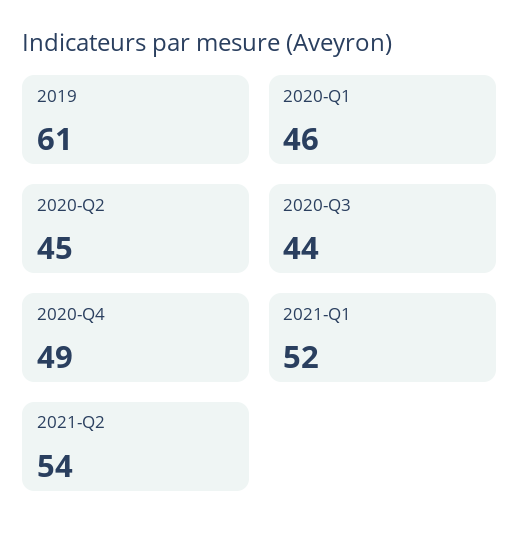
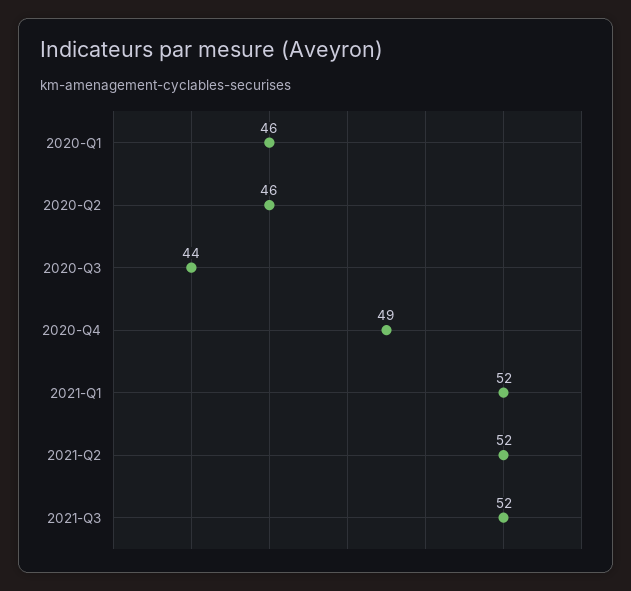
2019: 61 -> none
2020-Q2: 45 -> 46
2021-Q2: 54 -> 52
2021-Q3: none -> 52

